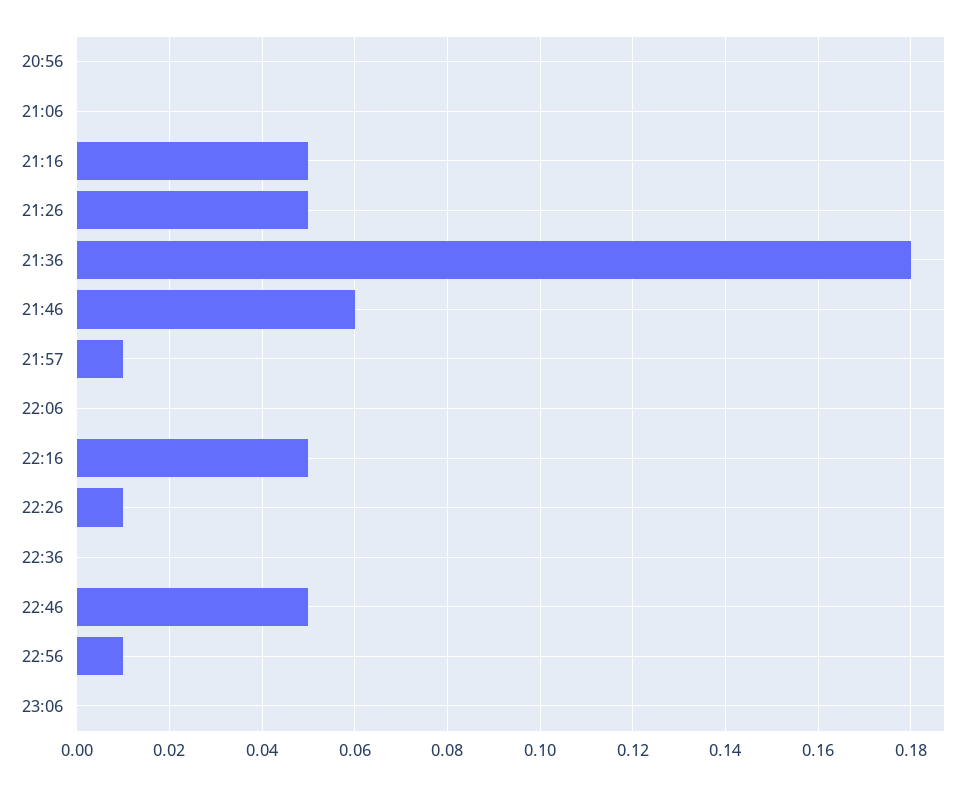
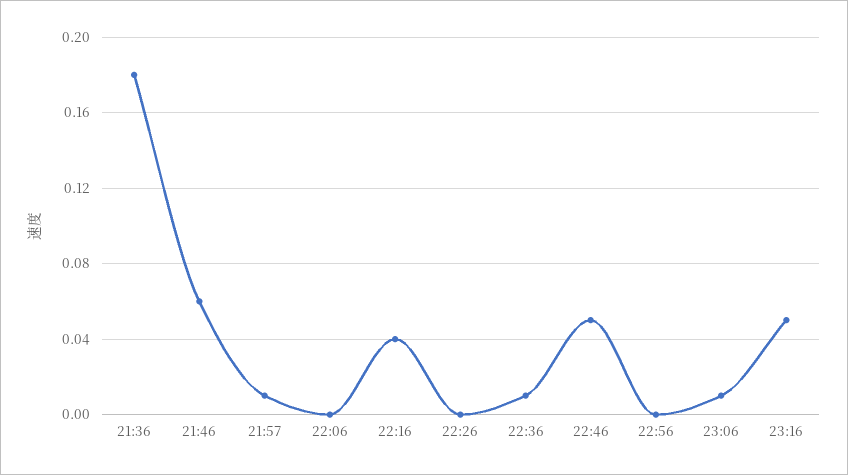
20:56: 0 -> none
21:06: 0 -> none
21:16: 0.05 -> none
21:26: 0.05 -> none
22:16: 0.05 -> 0.04
22:26: 0.01 -> 0
22:36: 0 -> 0.01
22:56: 0.01 -> 0
23:06: 0 -> 0.01
23:16: none -> 0.05

